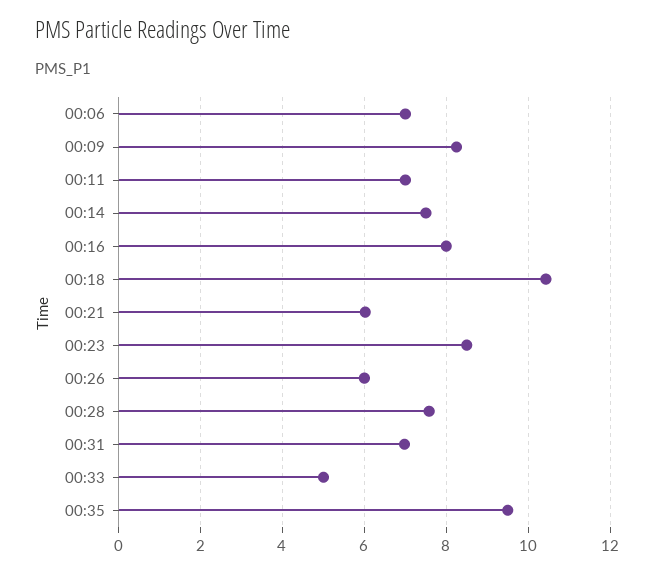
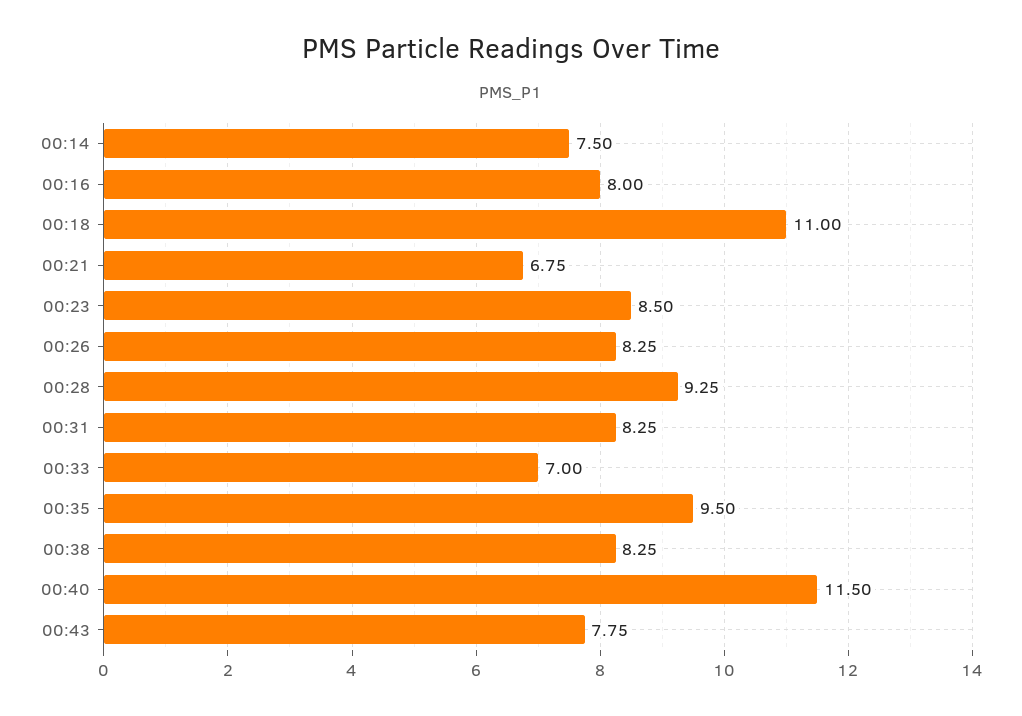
00:06: 7 -> none
00:09: 8.2 -> none
00:11: 7 -> none
00:18: 10.4 -> 11
00:21: 6 -> 6.75
00:26: 6 -> 8.25
00:28: 7.6 -> 9.25
00:31: 7 -> 8.25
00:33: 5 -> 7
00:38: none -> 8.25
00:40: none -> 11.5
00:43: none -> 7.75

